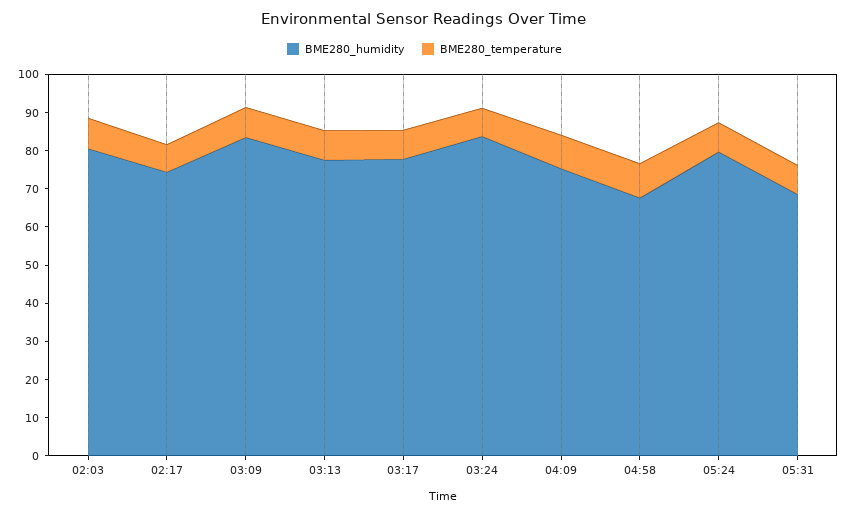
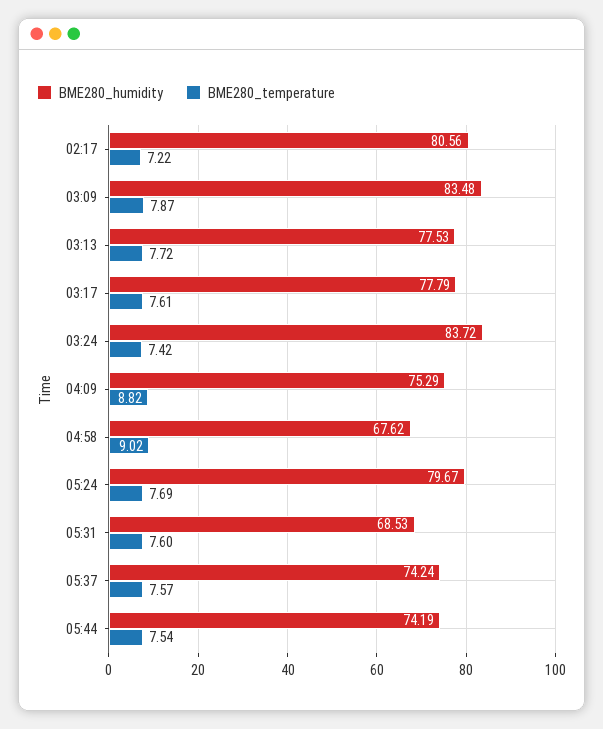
BME280_humidity, 02:03: 80 -> none
BME280_temperature, 02:03: 7.5 -> none
BME280_humidity, 02:17: 75 -> 80.56
BME280_humidity, 05:37: none -> 74.24
BME280_temperature, 05:37: none -> 7.57
BME280_humidity, 05:44: none -> 74.19
BME280_temperature, 05:44: none -> 7.54

